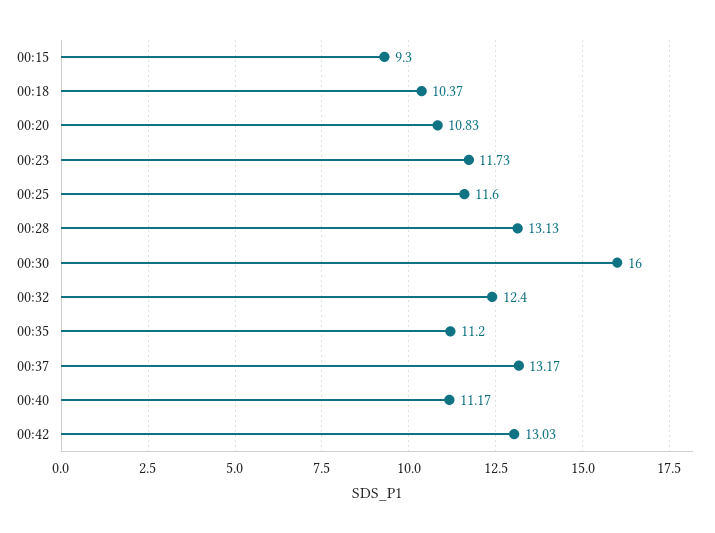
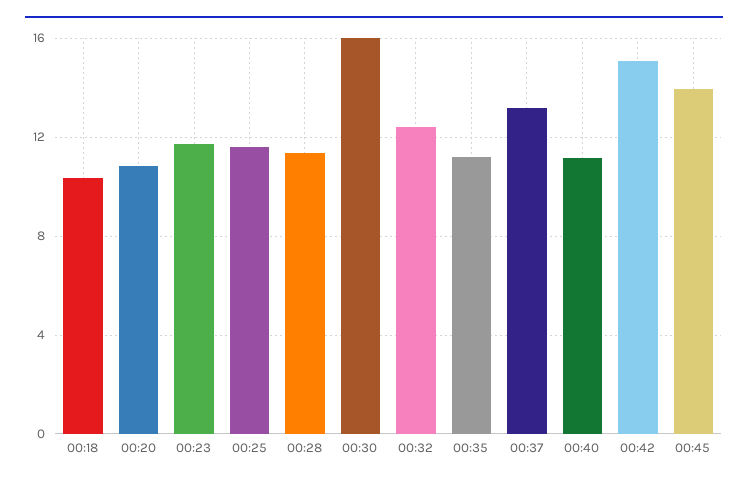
00:15: 9.3 -> none
00:28: 13.13 -> 11.5
00:42: 13.03 -> 15
00:45: none -> 14

